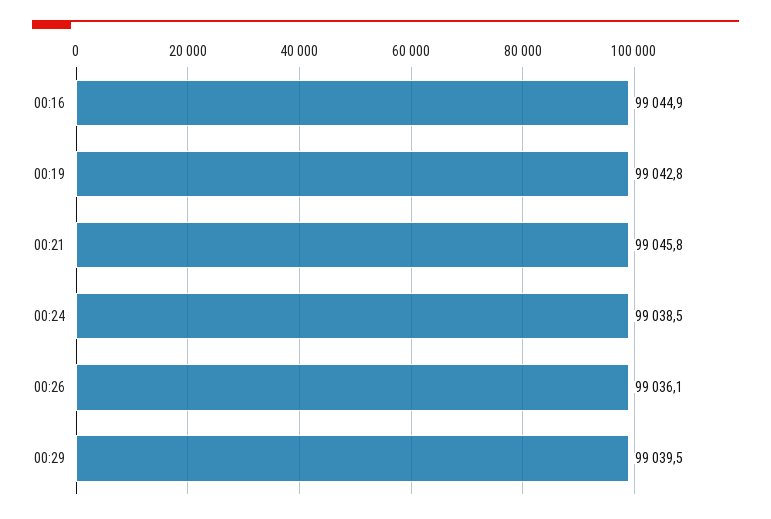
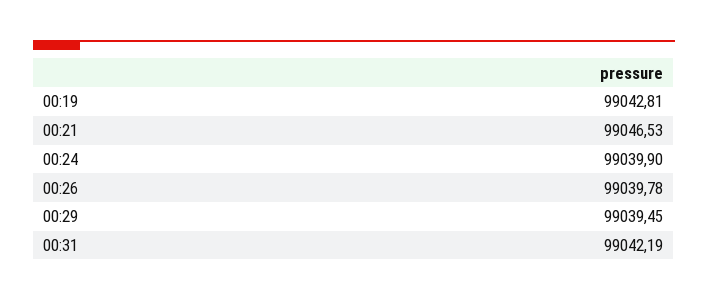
00:16: 99044.9 -> none
00:21: 99045.8 -> 99046.53
00:24: 99038.5 -> 99039.9
00:26: 99036.1 -> 99039.78
00:31: none -> 99042.19

